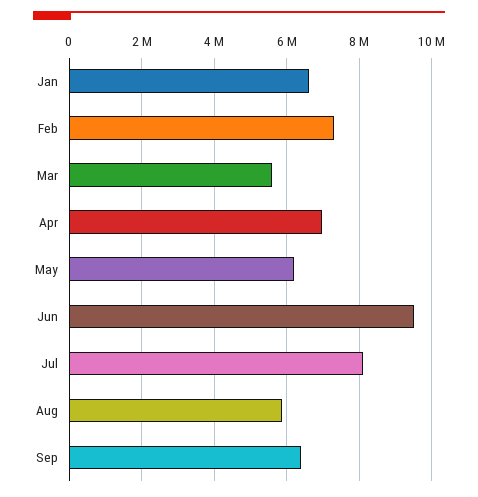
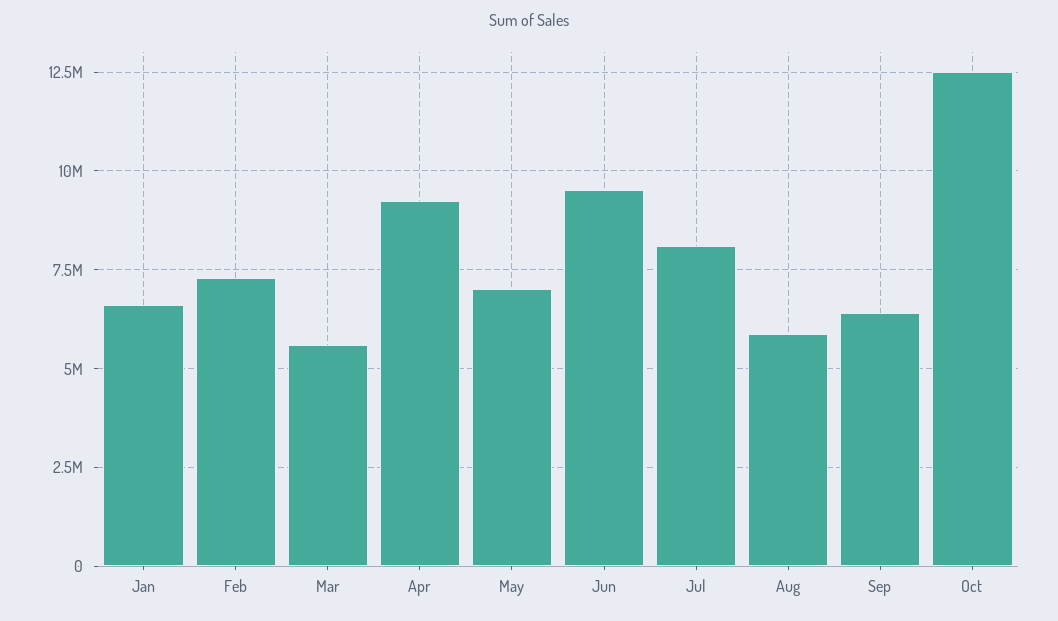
Apr: 7000000 -> 9250000
May: 6200000 -> 7000000
Oct: none -> 12500000

